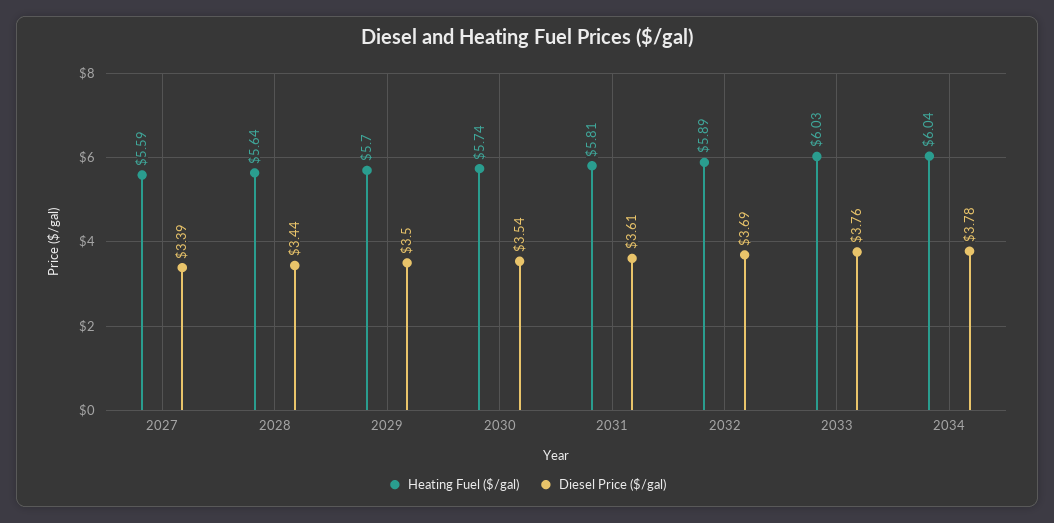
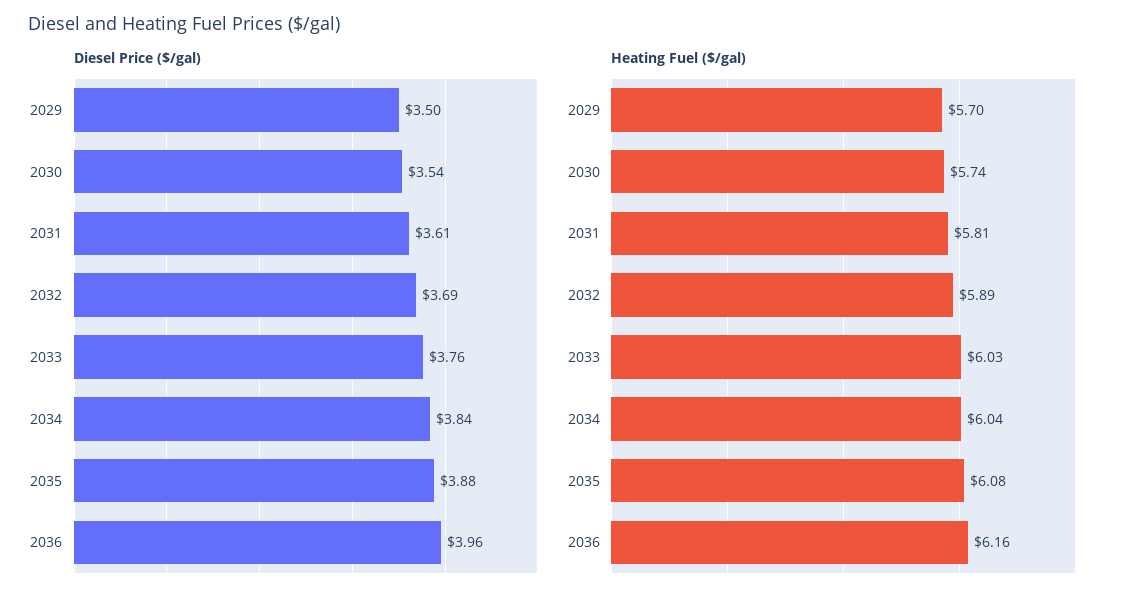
Heating Fuel ($/gal), 2027: 5.59 -> none
Diesel Price ($/gal), 2027: 3.39 -> none
Heating Fuel ($/gal), 2028: 5.64 -> none
Diesel Price ($/gal), 2028: 3.44 -> none
Diesel Price ($/gal), 2034: 3.78 -> 3.84
Diesel Price ($/gal), 2035: none -> 3.88
Diesel Price ($/gal), 2036: none -> 3.96
Heating Fuel ($/gal), 2035: none -> 6.08
Heating Fuel ($/gal), 2036: none -> 6.16

